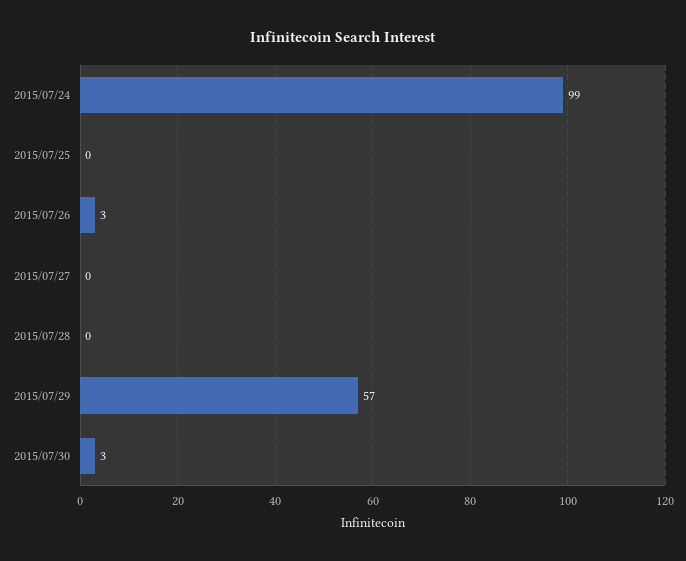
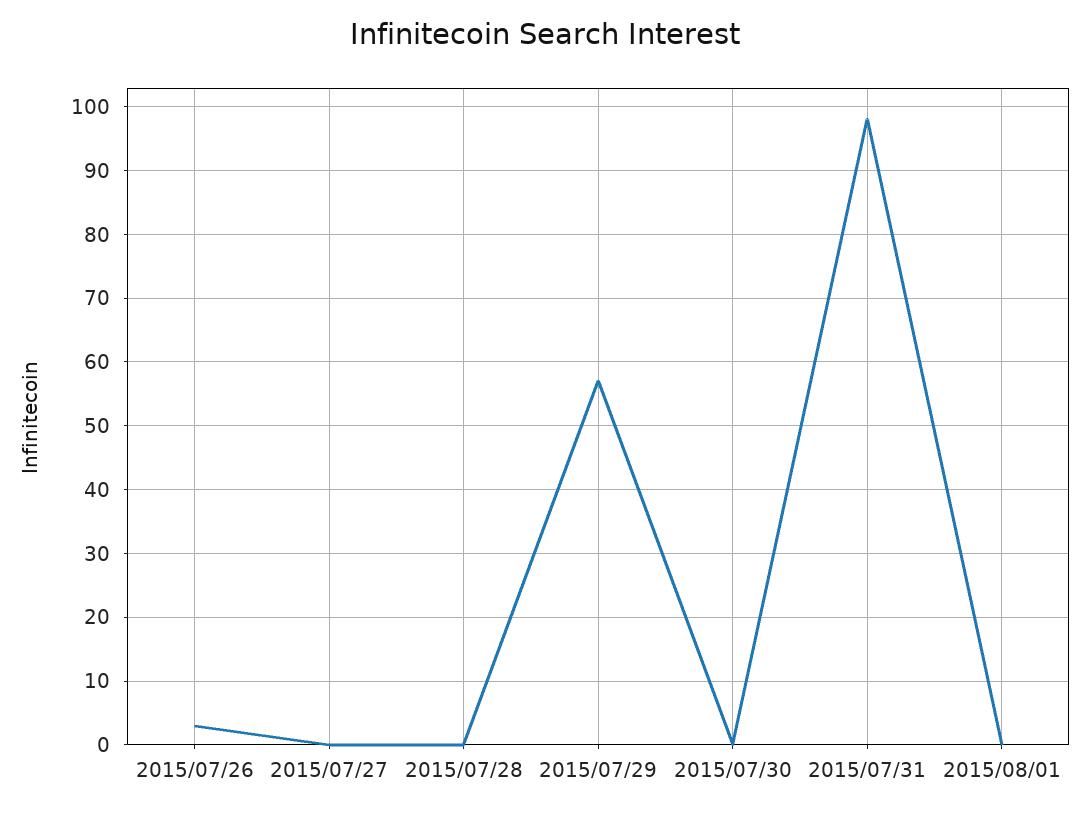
2015/07/24: 99 -> none
2015/07/25: 0 -> none
2015/07/30: 3 -> 0
2015/07/31: none -> 98
2015/08/01: none -> 0

